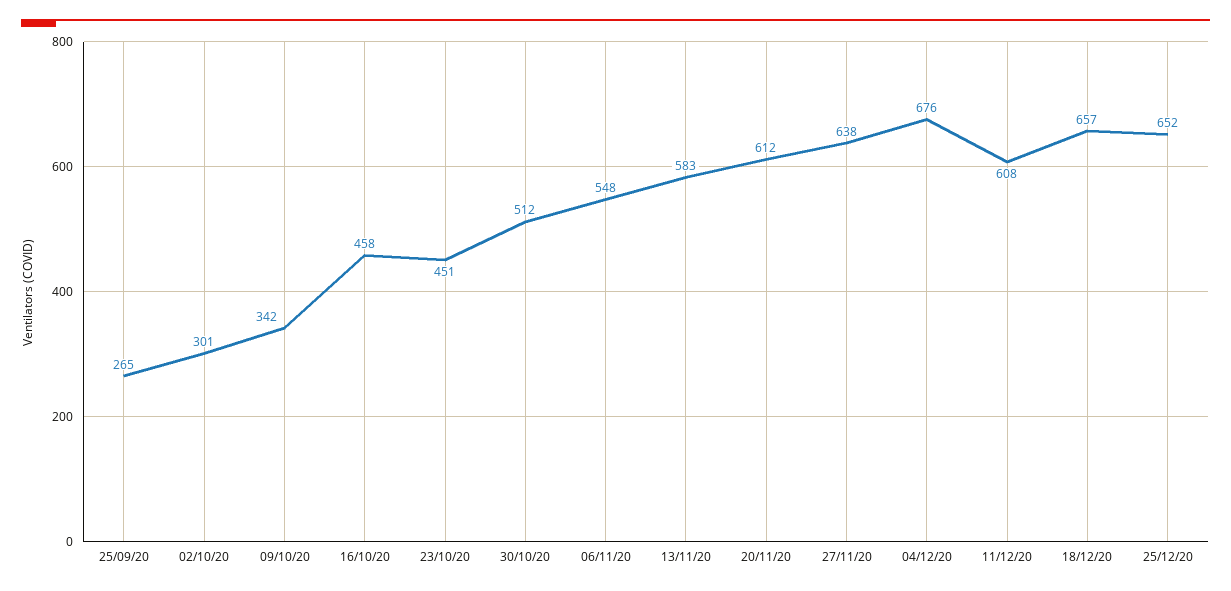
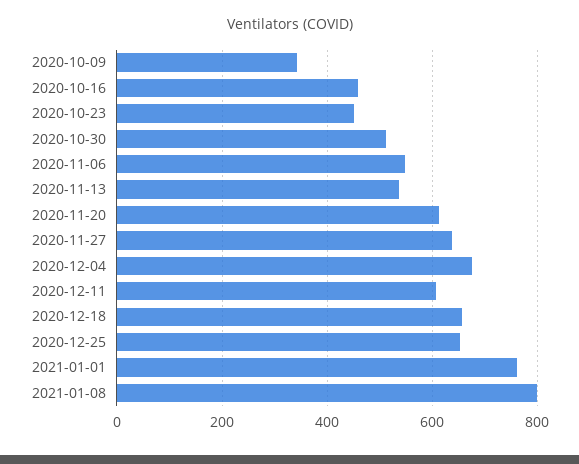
25/09/20: 265 -> none
02/10/20: 301 -> none
13/11/20: 583 -> 540
2021-01-01: none -> 760
2021-01-08: none -> 800

